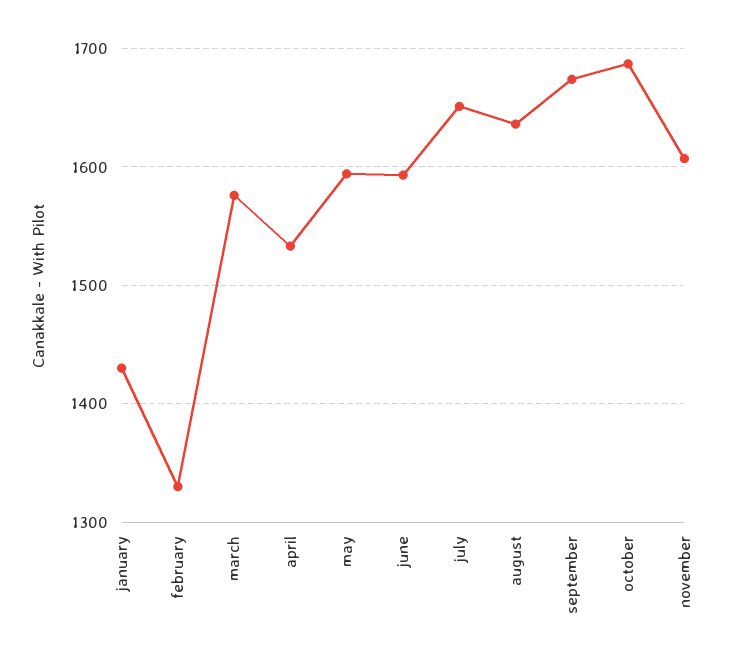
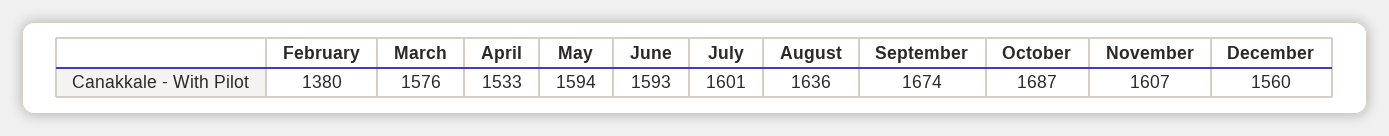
january: 1430 -> none
february: 1330 -> 1380
july: 1650 -> 1601
December: none -> 1560

